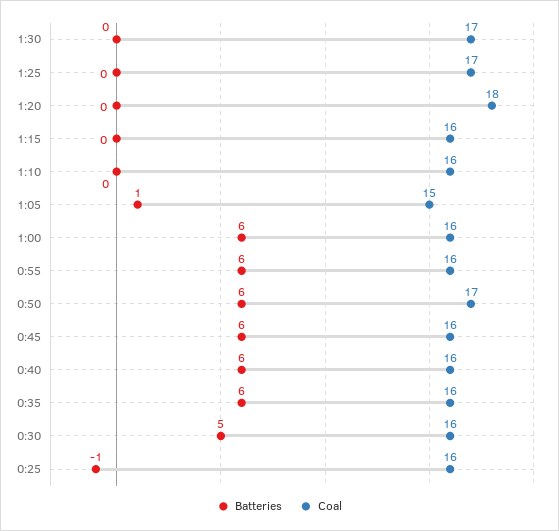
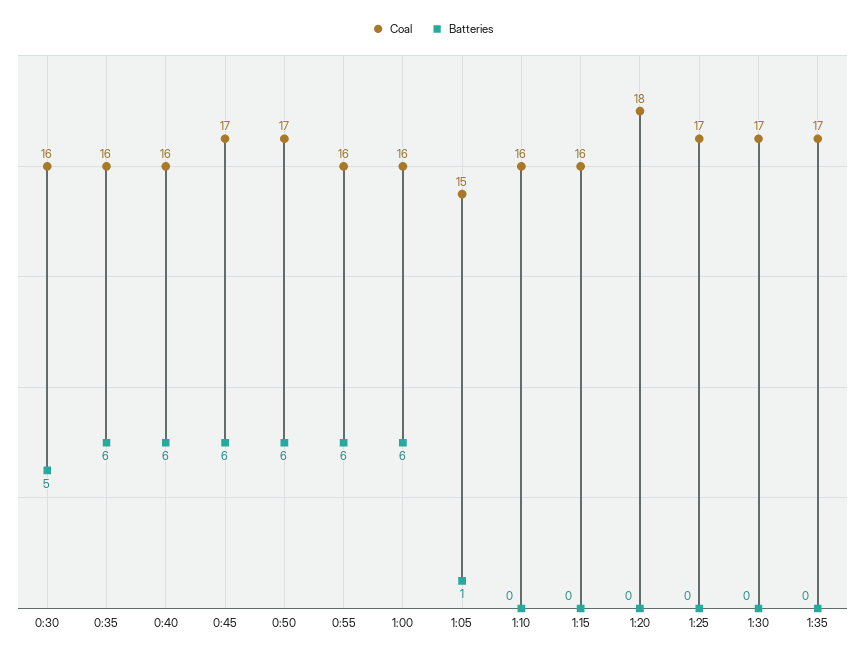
Coal, 0:45: 16 -> 17
Batteries, 0:25: -1 -> none
Coal, 0:25: 16 -> none
Coal, 1:35: none -> 17
Batteries, 1:35: none -> 0

